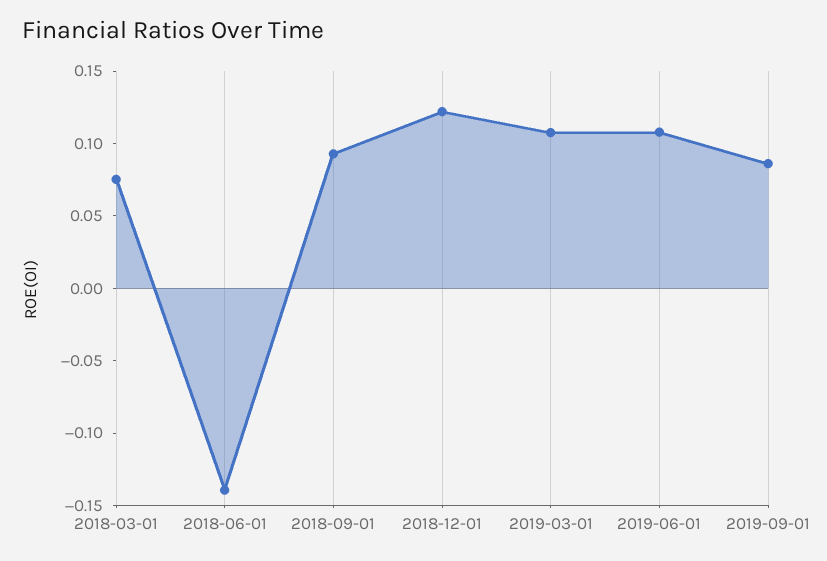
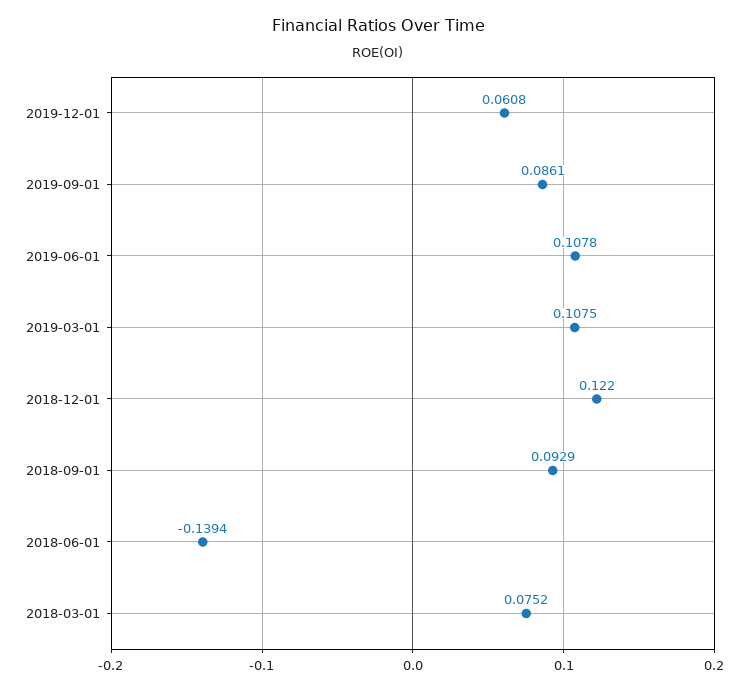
2019-12-01: none -> 0.0608

